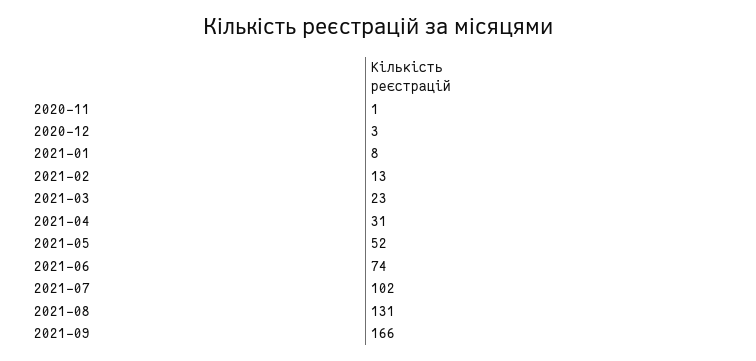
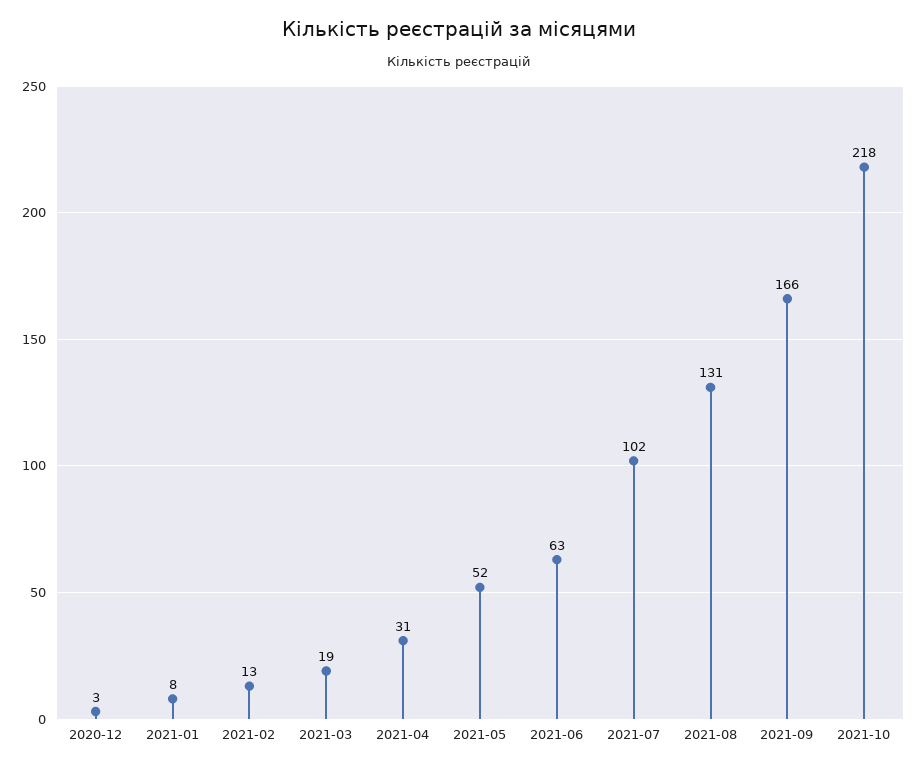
2020-11: 1 -> none
2021-03: 23 -> 19
2021-06: 74 -> 63
2021-10: none -> 218

